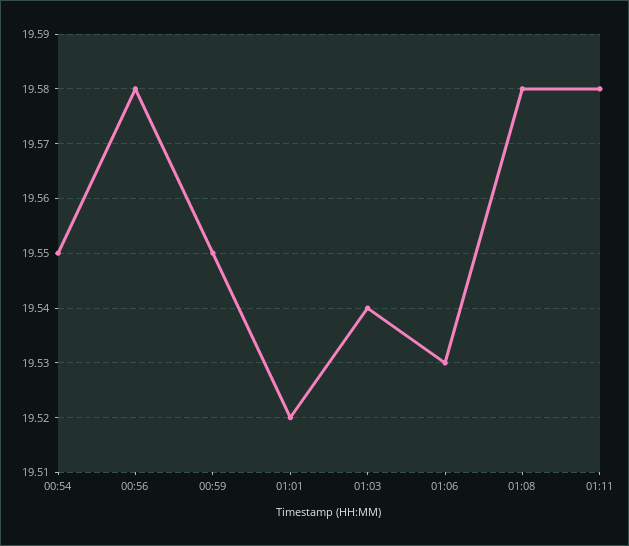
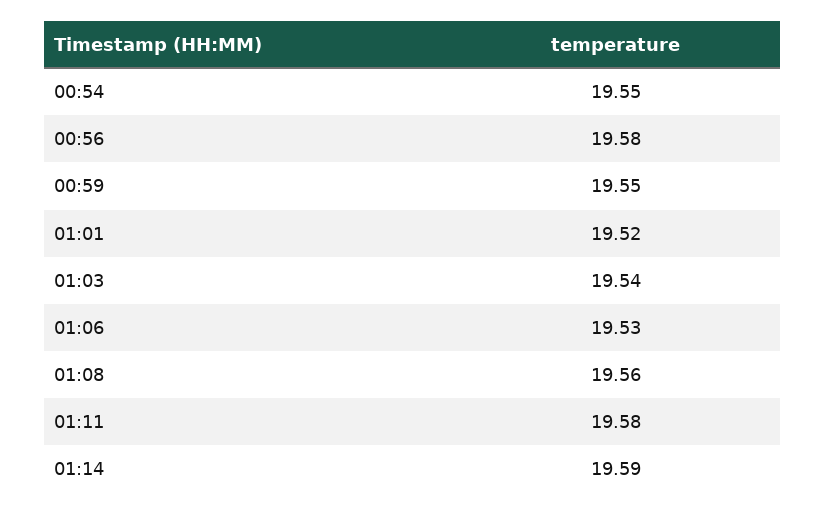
01:08: 19.58 -> 19.56
01:14: none -> 19.59

